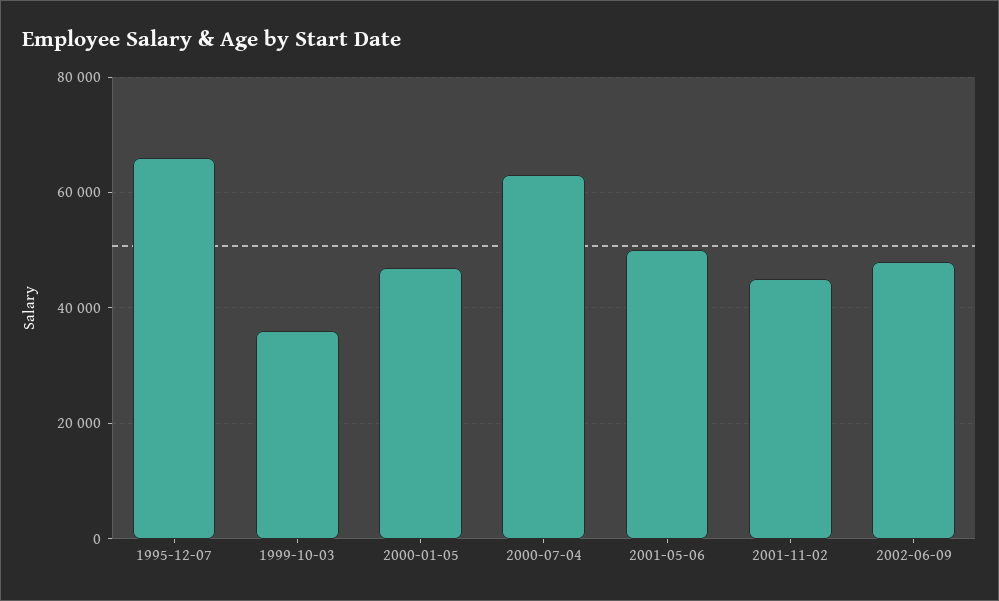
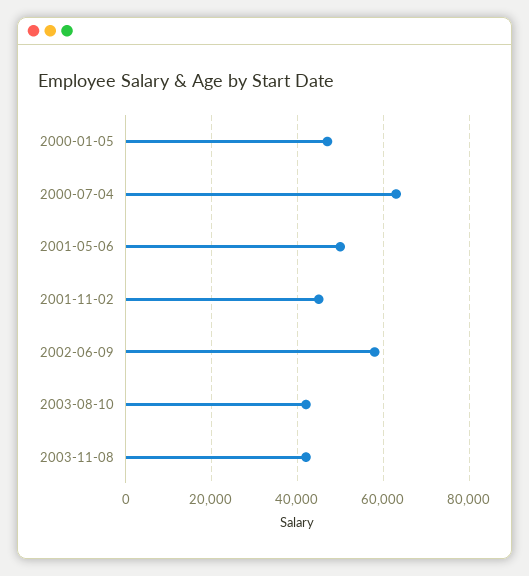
1995-12-07: 66000 -> none
1999-10-03: 36000 -> none
2002-06-09: 48000 -> 58000
2003-08-10: none -> 42000
2003-11-08: none -> 42000

